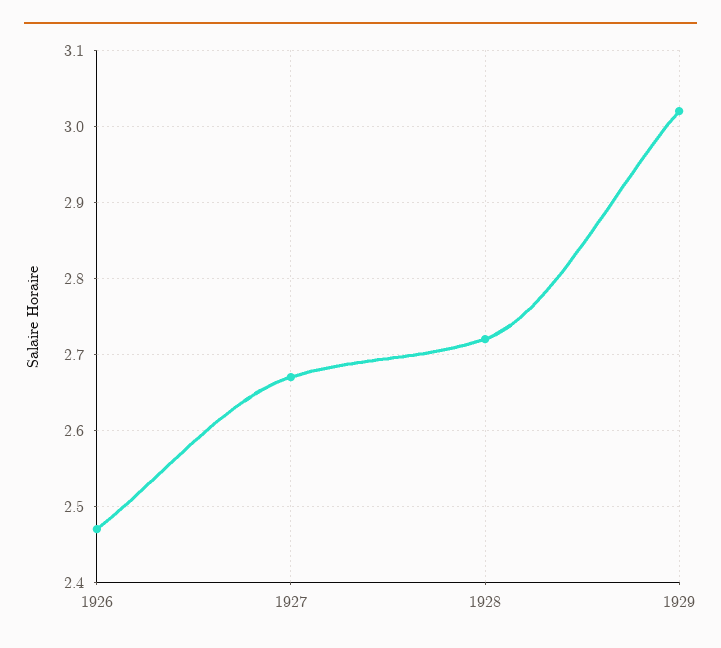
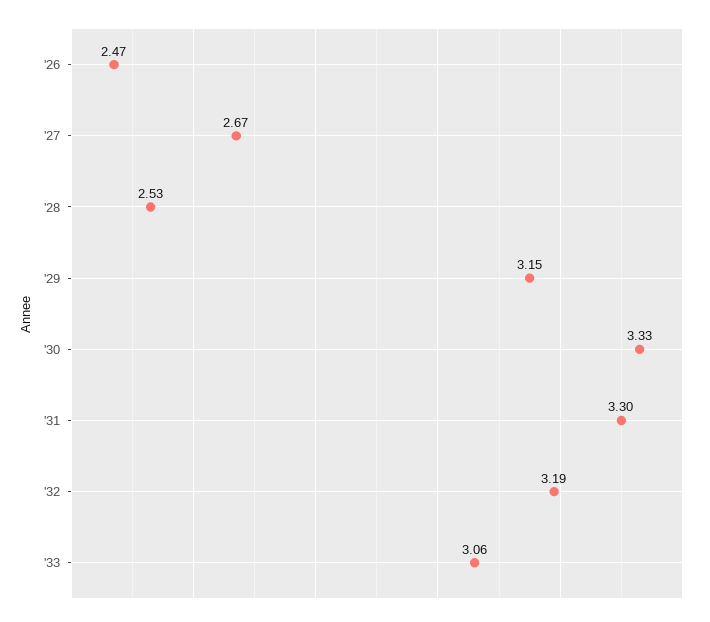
1928: 2.72 -> 2.53
1929: 3.02 -> 3.15
'30: none -> 3.33
'31: none -> 3.3
'32: none -> 3.19
'33: none -> 3.06

